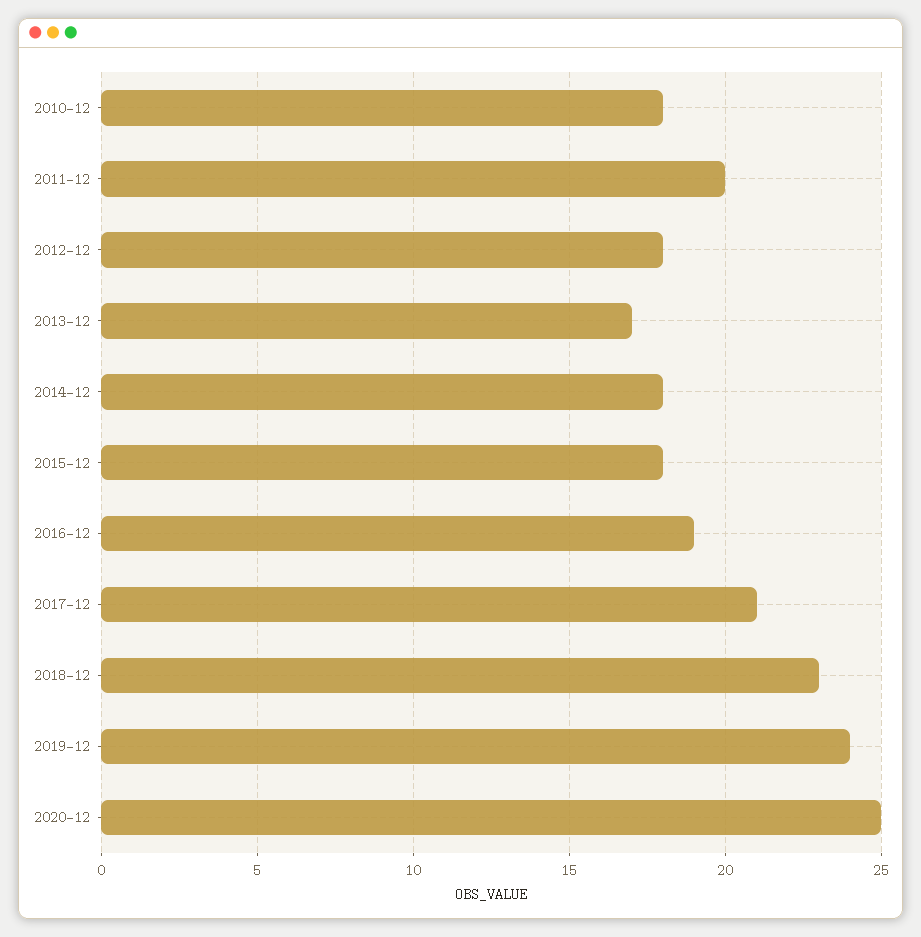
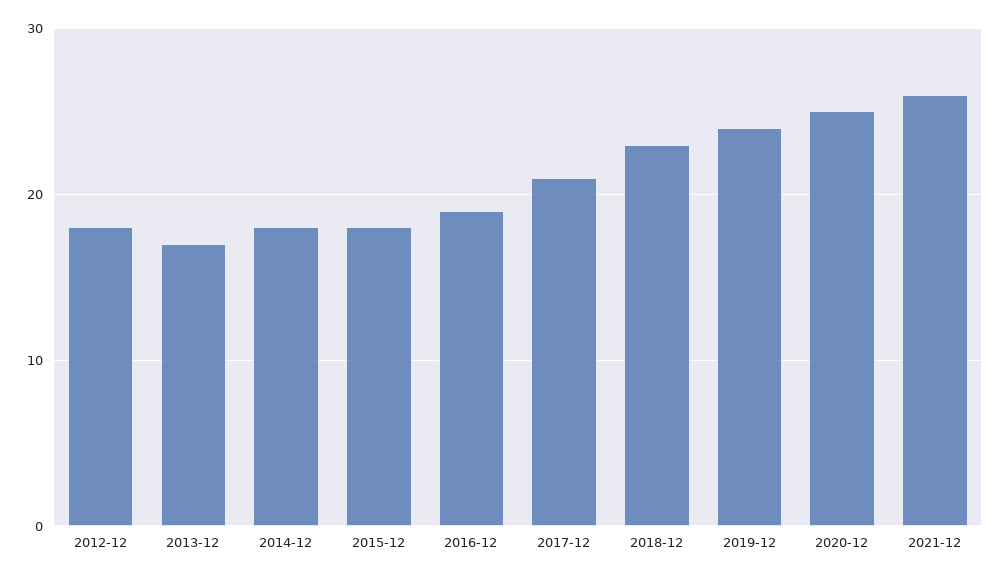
2010-12: 18 -> none
2011-12: 20 -> none
2021-12: none -> 26

